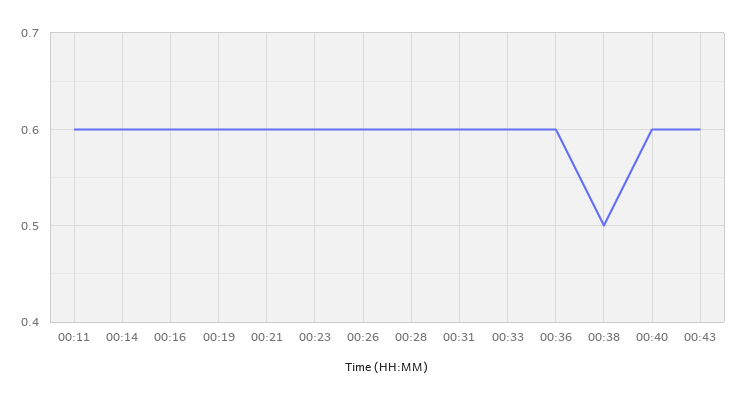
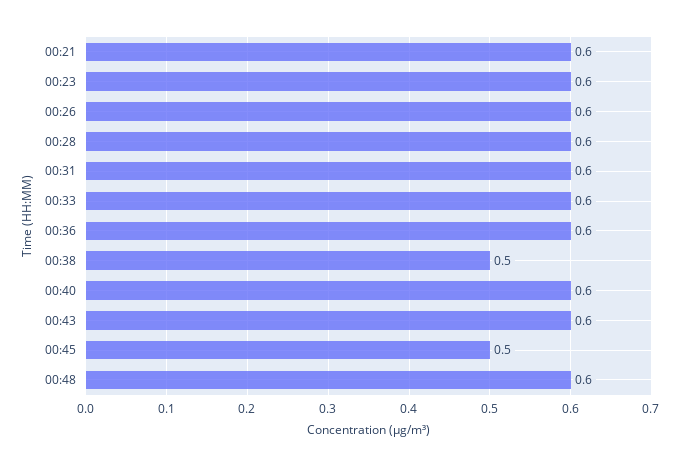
00:11: 0.6 -> none
00:14: 0.6 -> none
00:16: 0.6 -> none
00:19: 0.6 -> none
00:45: none -> 0.5
00:48: none -> 0.6

